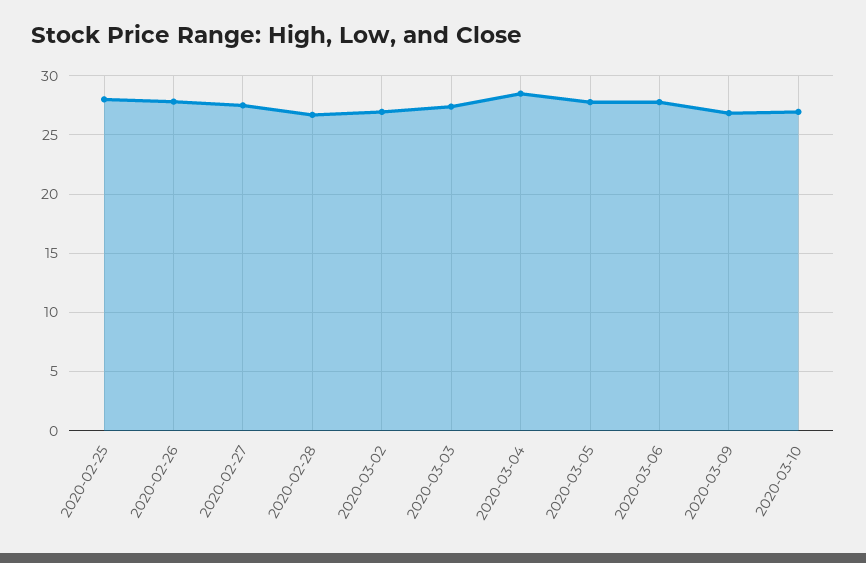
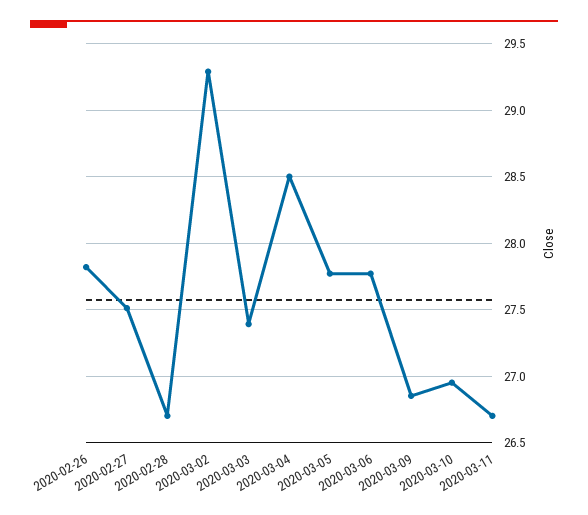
2020-02-25: 28 -> none
2020-03-02: 27 -> 29.3
2020-03-11: none -> 26.7

